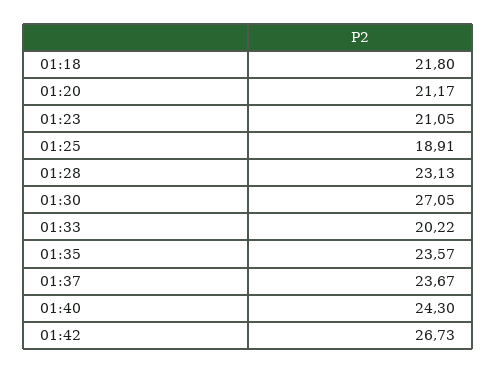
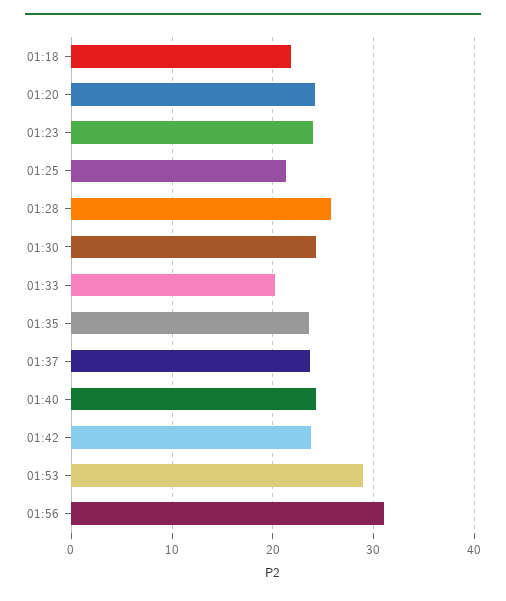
01:20: 21.17 -> 24
01:23: 21.05 -> 24
01:25: 18.91 -> 21
01:28: 23.13 -> 26
01:30: 27.05 -> 24
01:42: 26.73 -> 24
01:53: none -> 29
01:56: none -> 31

